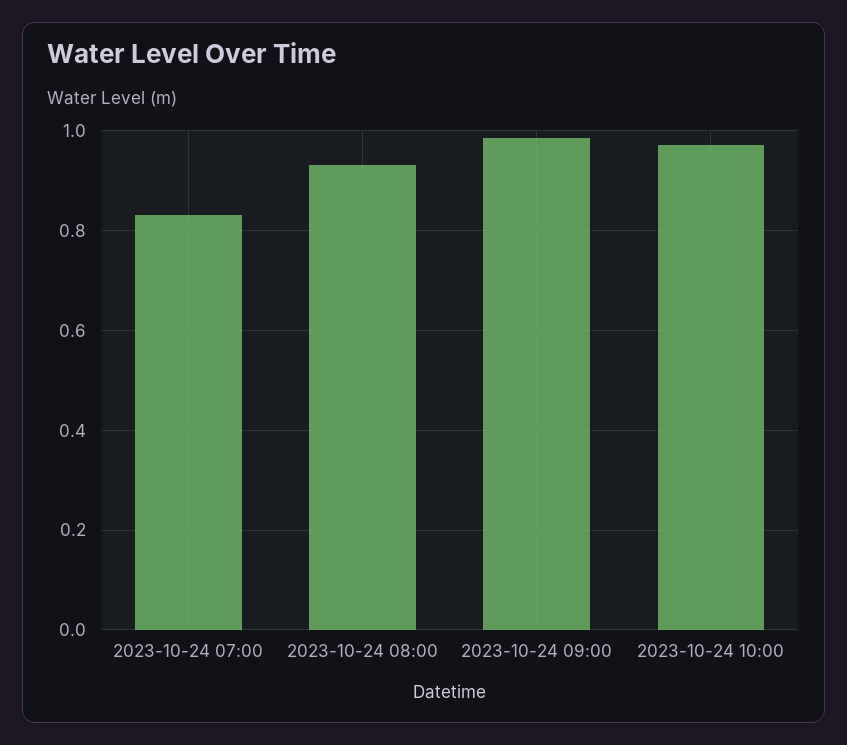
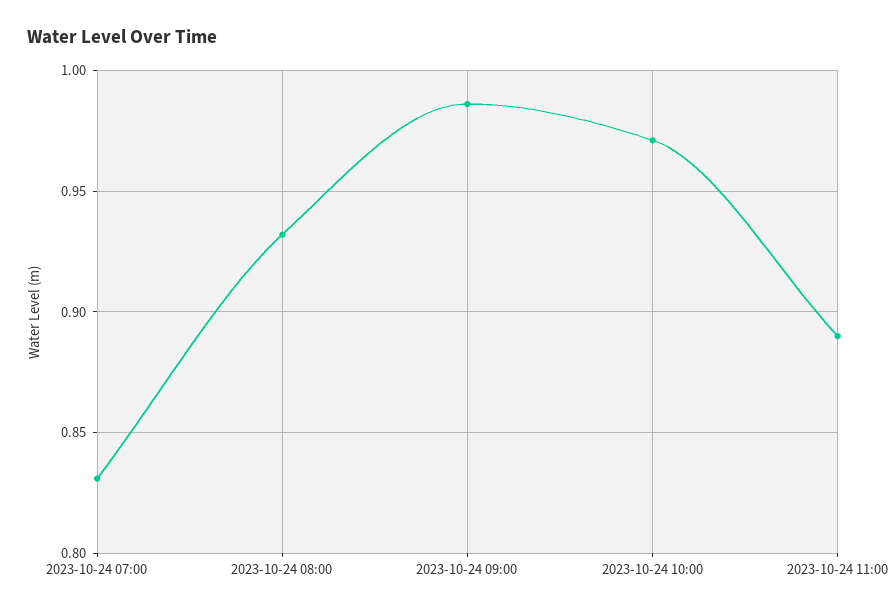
2023-10-24 11:00: none -> 0.89

